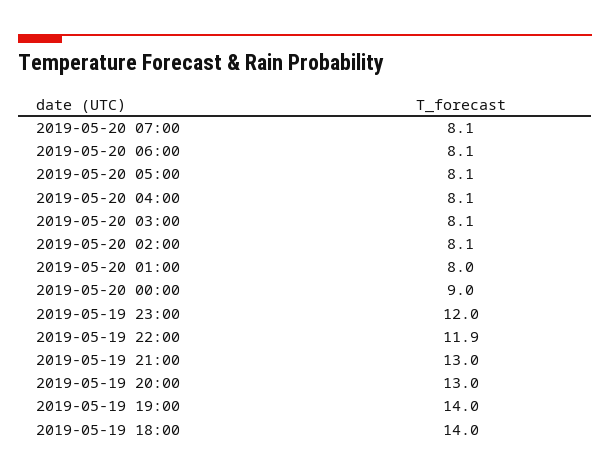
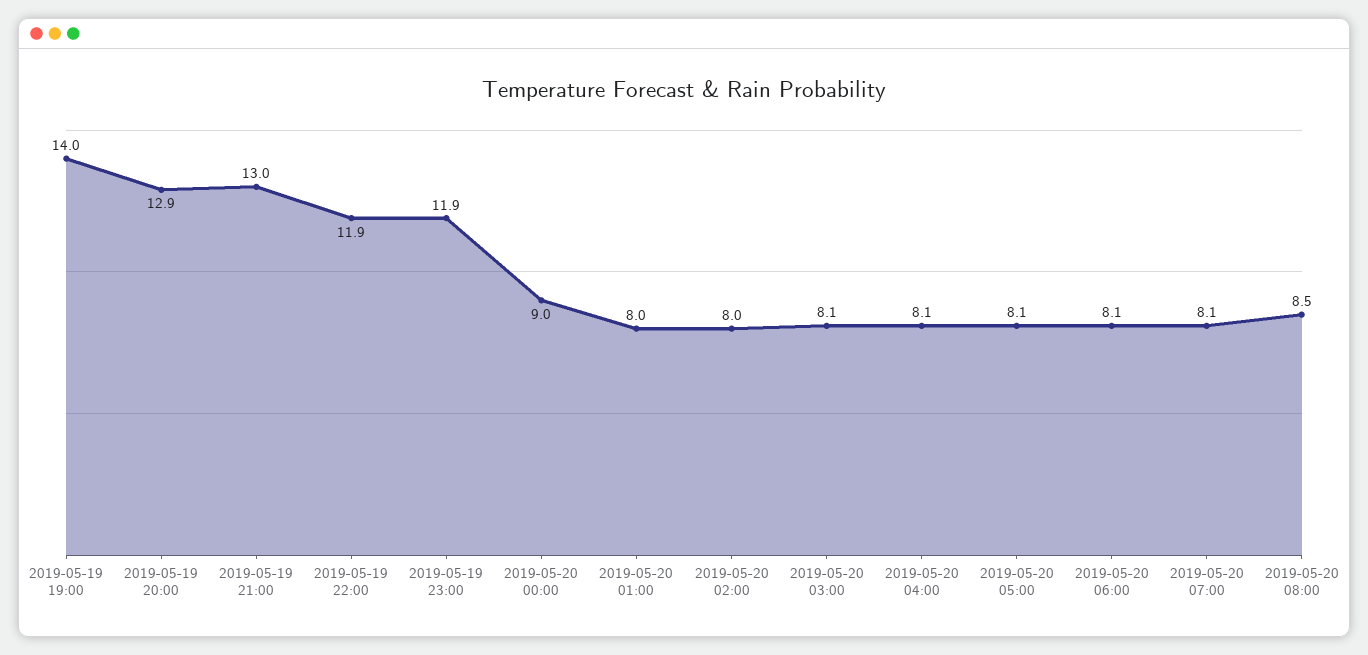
2019-05-20 02:00: 8.1 -> 8
2019-05-19 23:00: 12 -> 11.9
2019-05-19 20:00: 13 -> 12.9
2019-05-19 18:00: 14 -> none
2019-05-20 08:00: none -> 8.5

